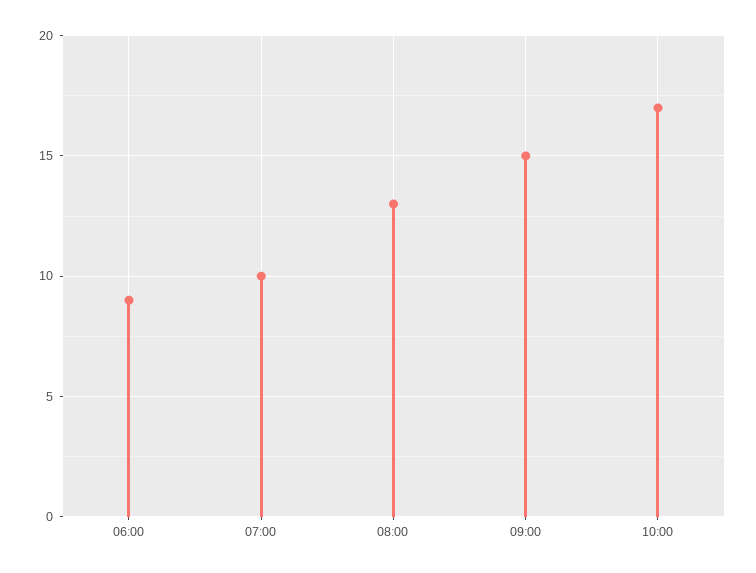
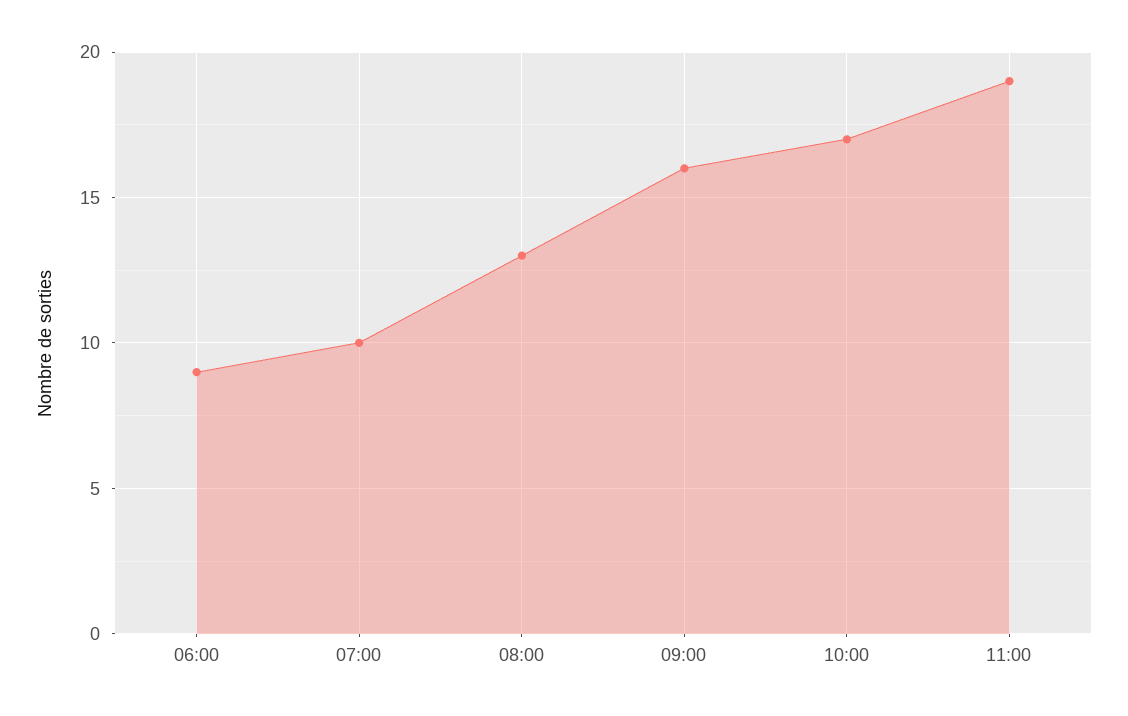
09:00: 15 -> 16
11:00: none -> 19

